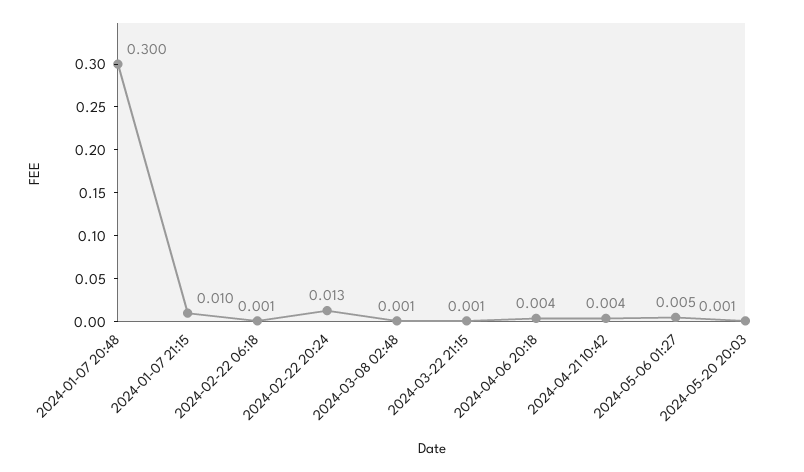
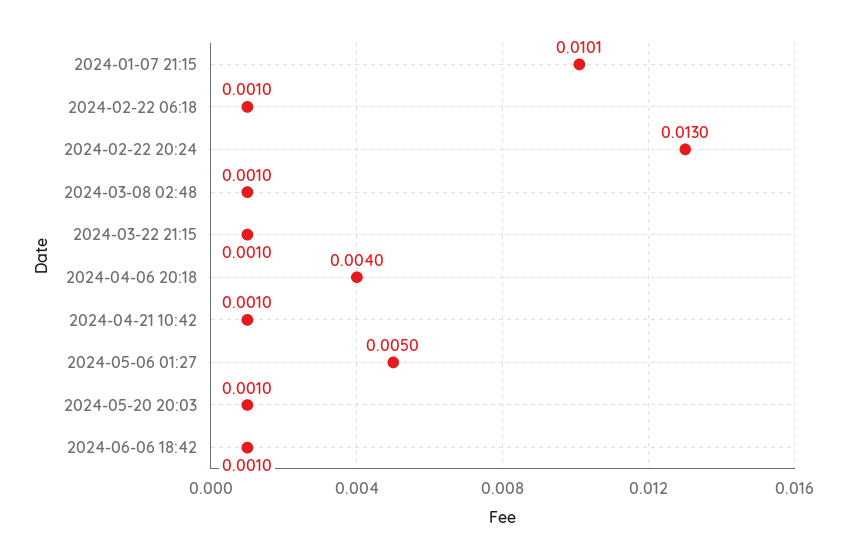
2024-01-07 20:48: 0.3 -> none
2024-04-21 10:42: 0.004 -> 0.001
2024-06-06 18:42: none -> 0.001

